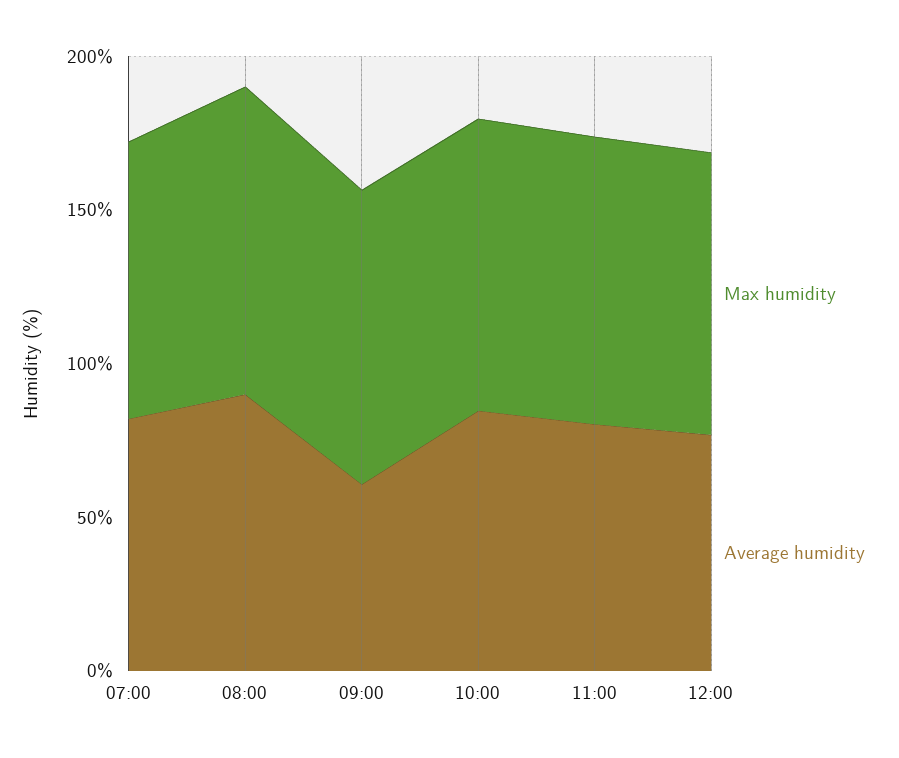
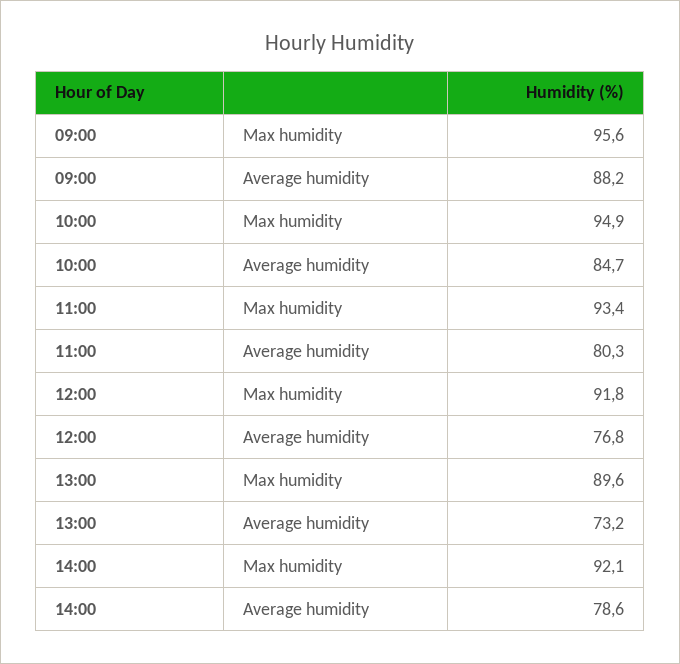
Max humidity, 07:00: 90 -> none
Average humidity, 07:00: 80 -> none
Max humidity, 08:00: 100 -> none
Average humidity, 08:00: 90 -> none
Average humidity, 09:00: 60 -> 88.2
Max humidity, 13:00: none -> 89.6
Average humidity, 13:00: none -> 73.2
Max humidity, 14:00: none -> 92.1
Average humidity, 14:00: none -> 78.6

